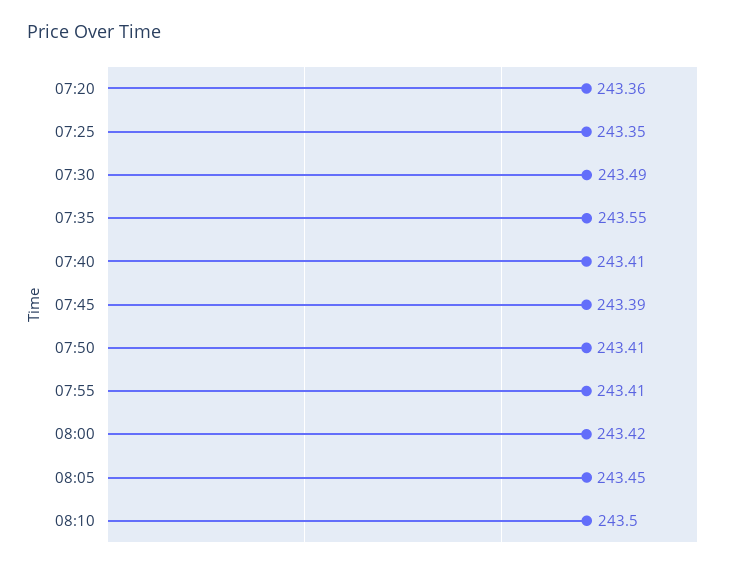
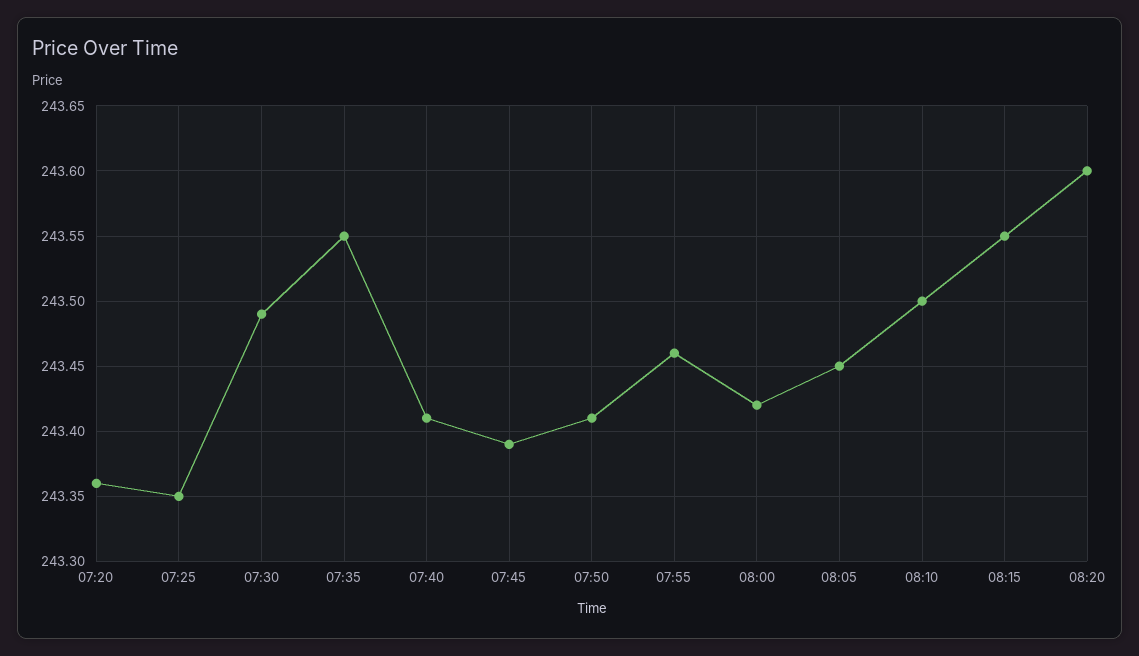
07:55: 243.41 -> 243.46
08:15: none -> 243.55
08:20: none -> 243.6

